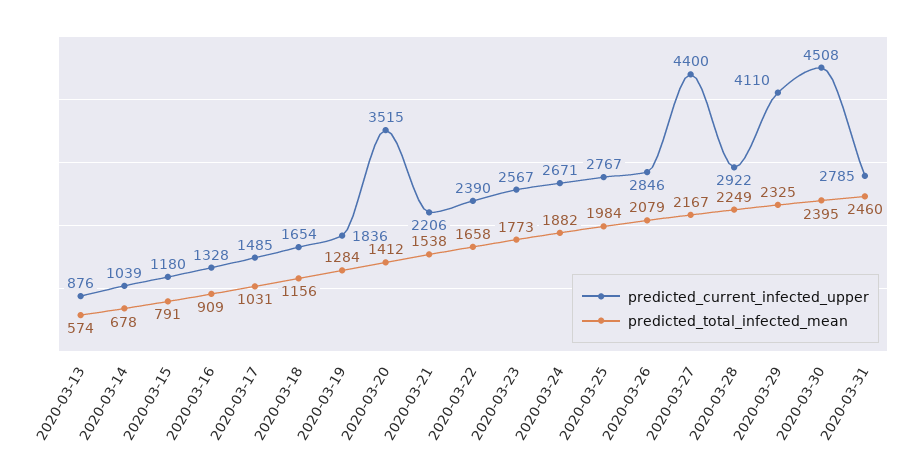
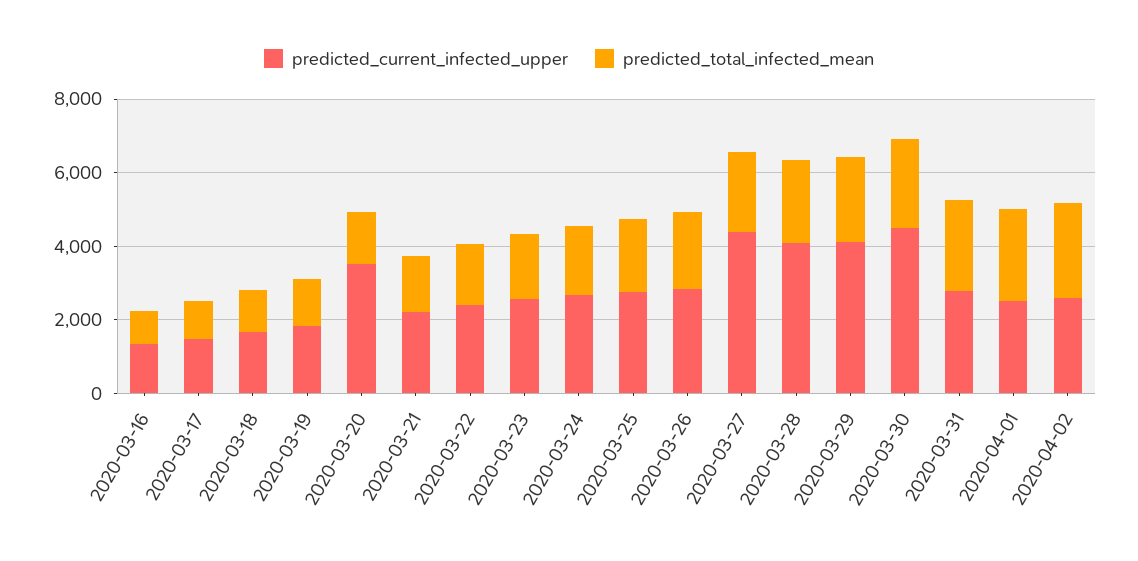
predicted_current_infected_upper, 2020-03-13: 876 -> none
predicted_total_infected_mean, 2020-03-13: 574 -> none
predicted_current_infected_upper, 2020-03-14: 1039 -> none
predicted_total_infected_mean, 2020-03-14: 678 -> none
predicted_current_infected_upper, 2020-03-15: 1180 -> none
predicted_total_infected_mean, 2020-03-15: 791 -> none
predicted_current_infected_upper, 2020-03-28: 2922 -> 4000
predicted_current_infected_upper, 2020-04-01: none -> 2500
predicted_total_infected_mean, 2020-04-01: none -> 2500
predicted_current_infected_upper, 2020-04-02: none -> 2500
predicted_total_infected_mean, 2020-04-02: none -> 2500

